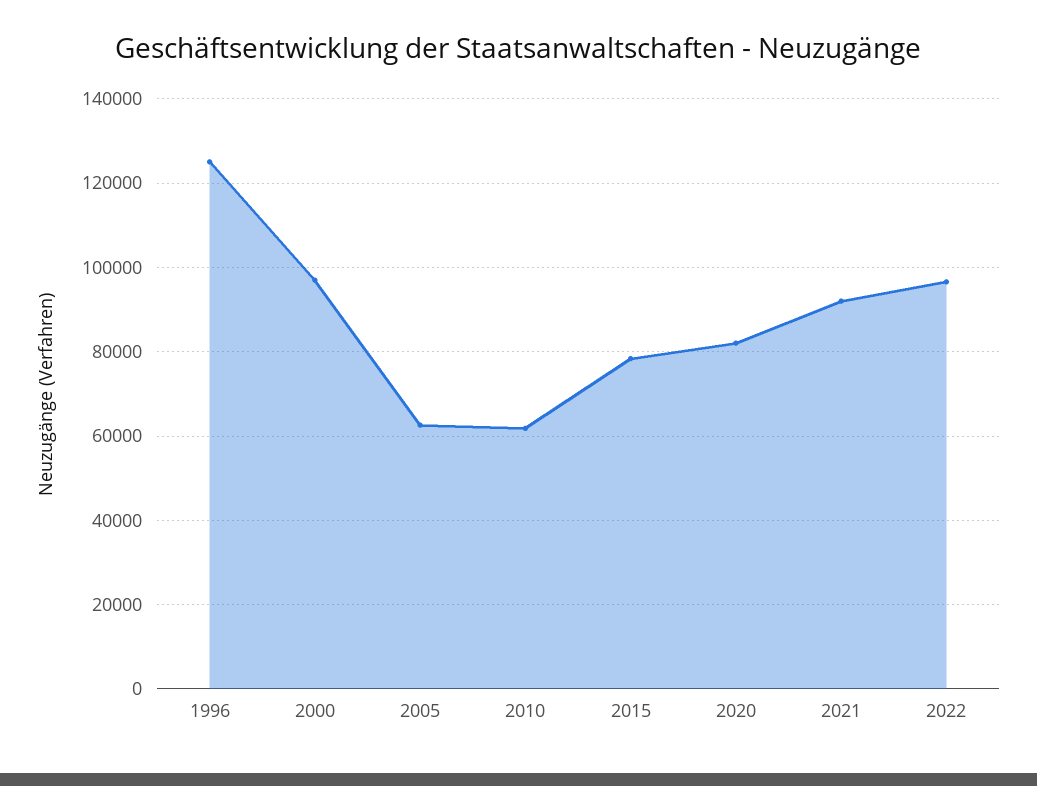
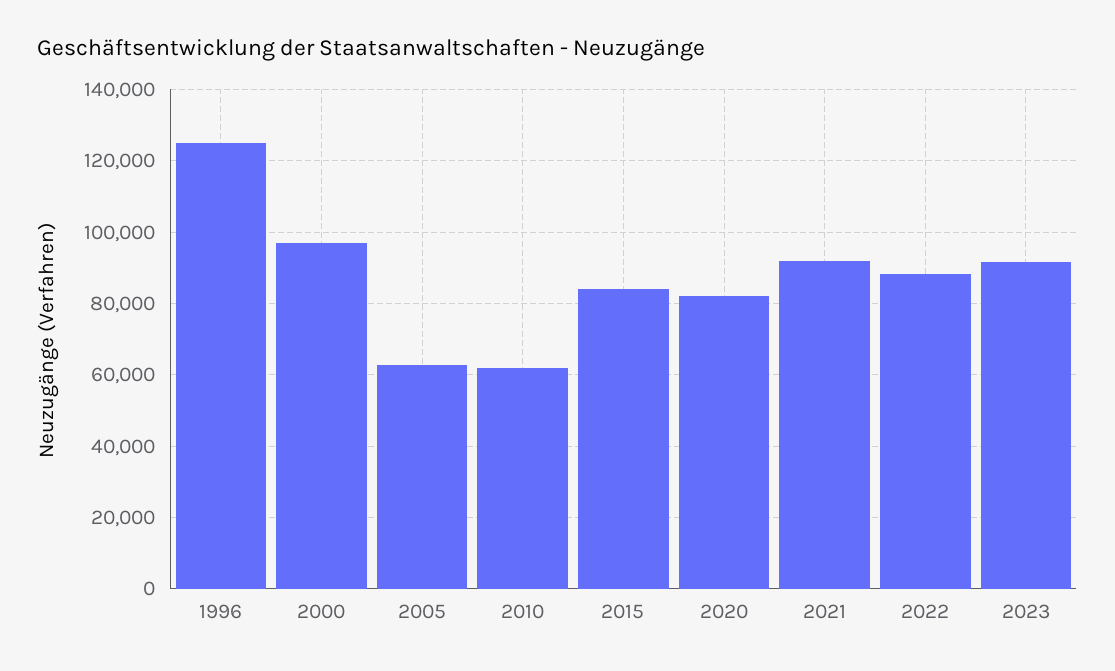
2015: 78000 -> 84000
2022: 96000 -> 88000
2023: none -> 92000

